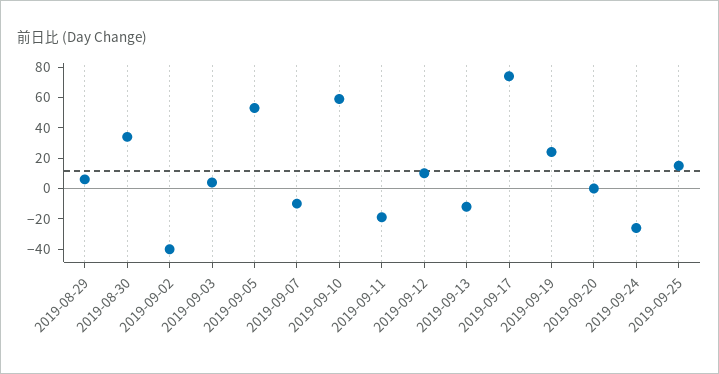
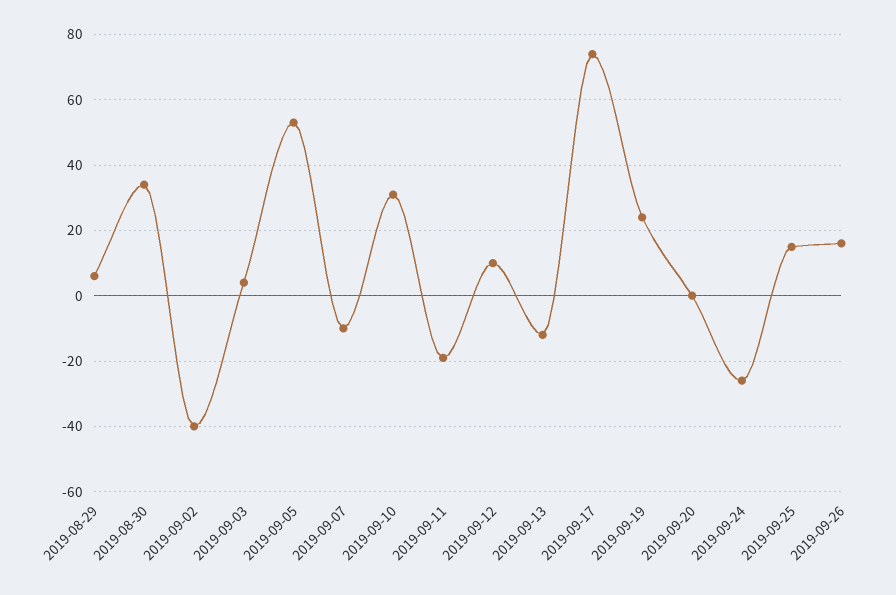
2019-09-10: 60 -> 30
2019-09-26: none -> 15

